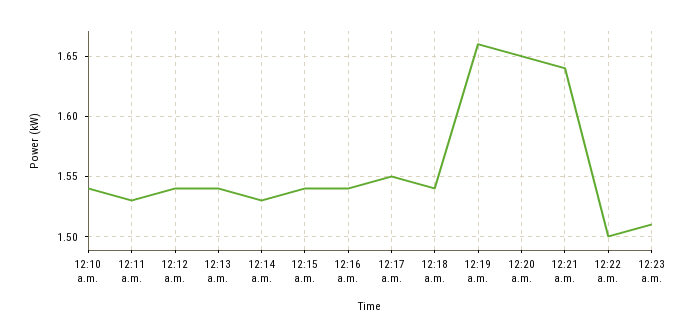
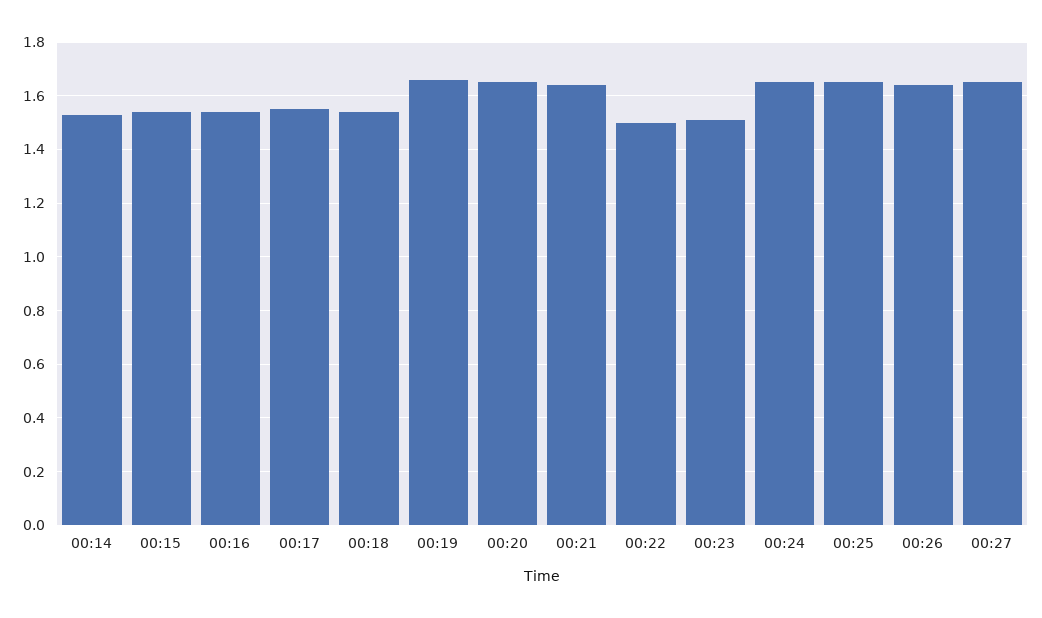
12:10 a.m.: 1.54 -> none
12:11 a.m.: 1.53 -> none
12:12 a.m.: 1.54 -> none
12:13 a.m.: 1.54 -> none
00:24: none -> 1.65
00:25: none -> 1.65
00:26: none -> 1.65
00:27: none -> 1.65

